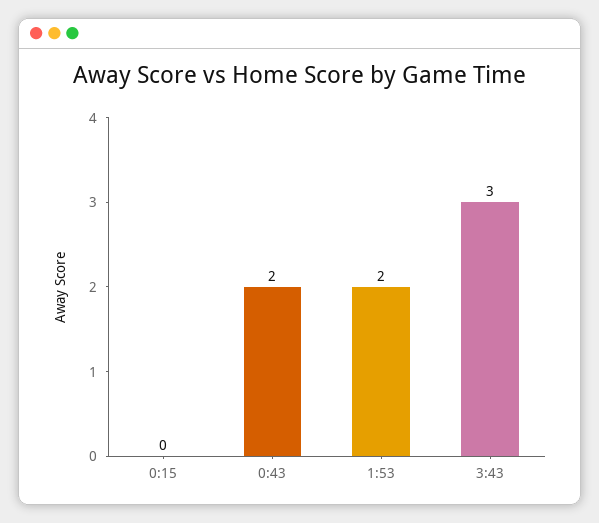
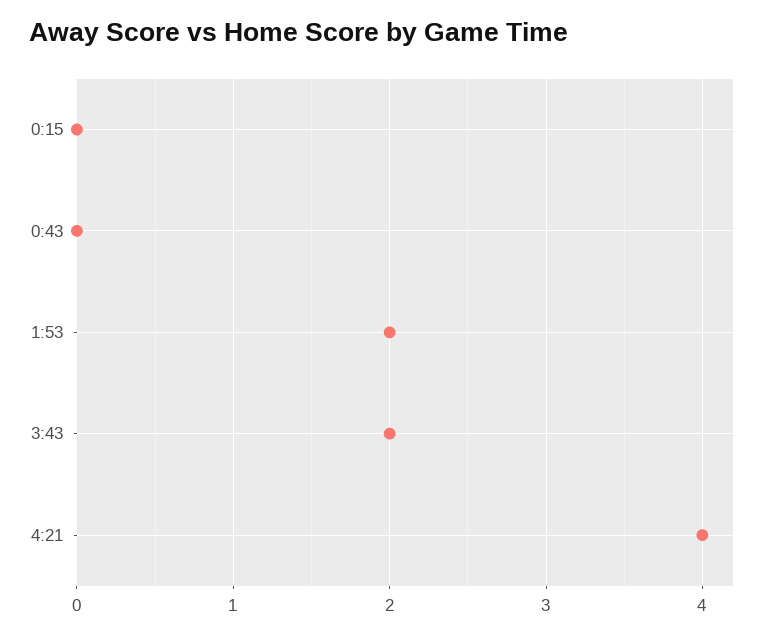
0:43: 2 -> 0
3:43: 3 -> 2
4:21: none -> 4

